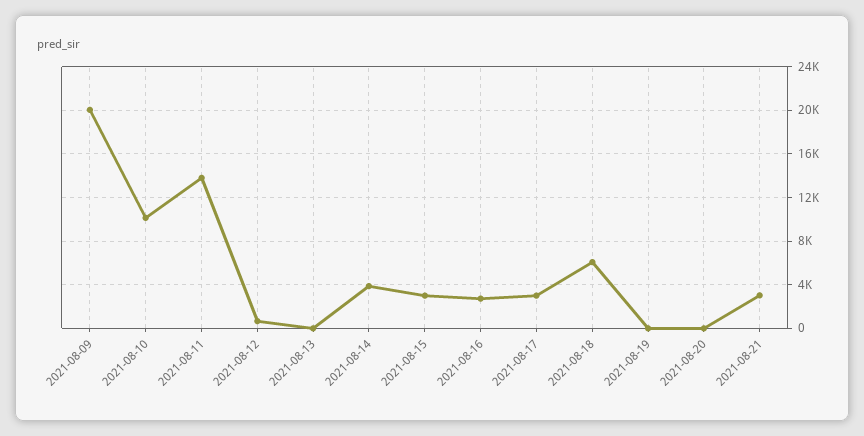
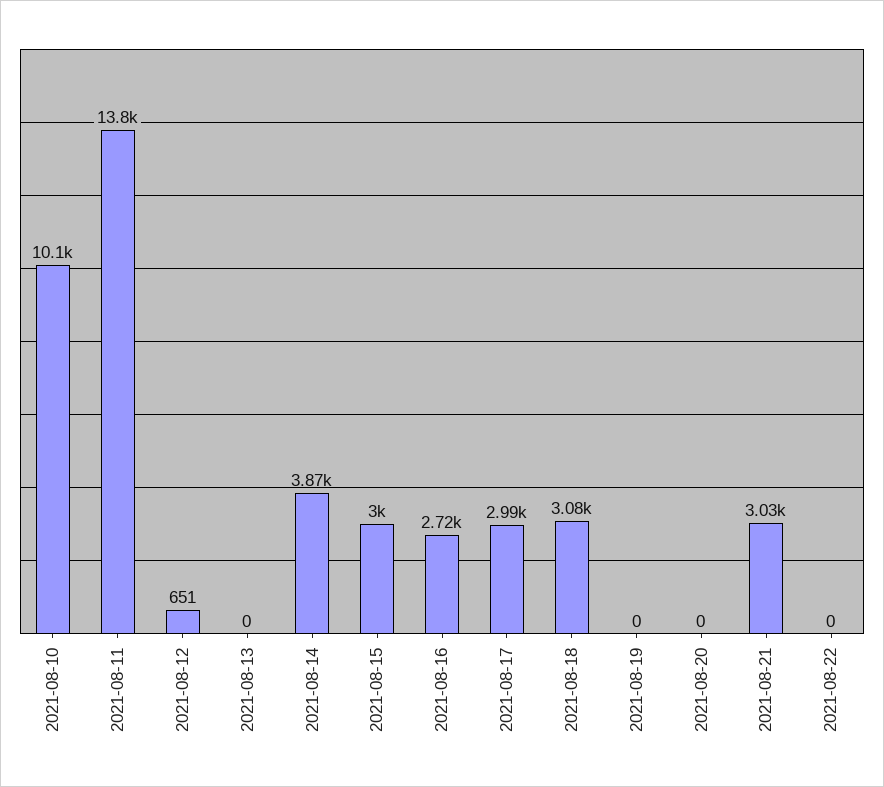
2021-08-09: 20000 -> none
2021-08-18: 6000 -> 3080
2021-08-22: none -> 0

